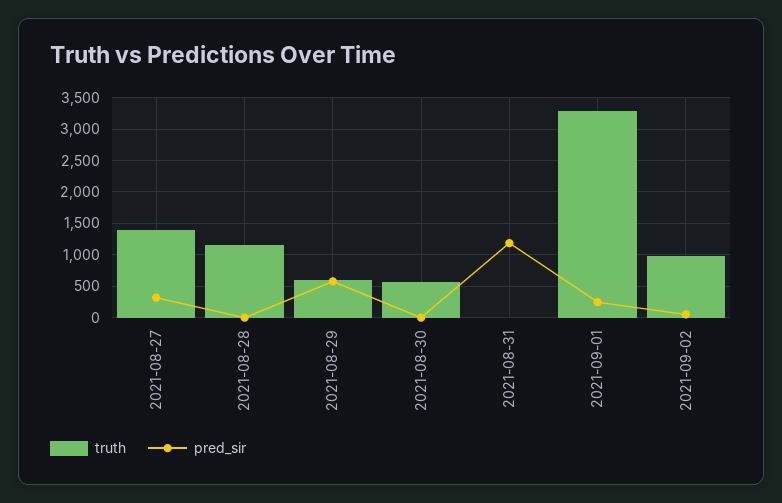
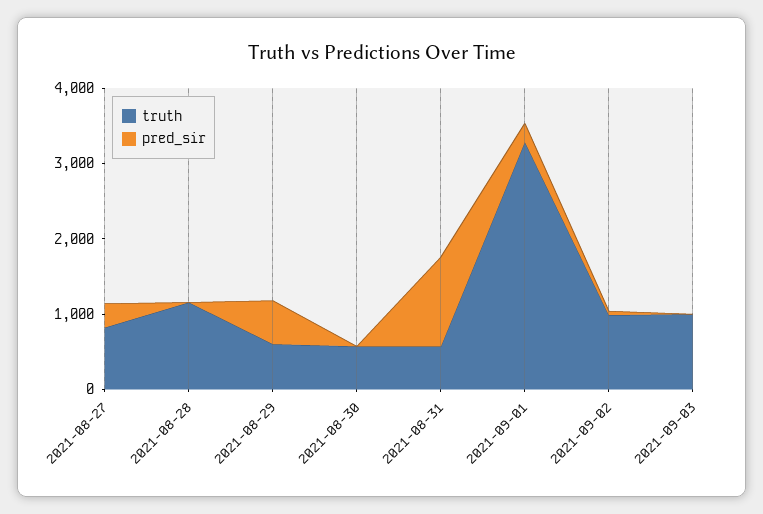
truth, 2021-08-27: 1400 -> 800
truth, 2021-08-31: 0 -> 600
truth, 2021-09-03: none -> 1000
pred_sir, 2021-09-03: none -> 0

